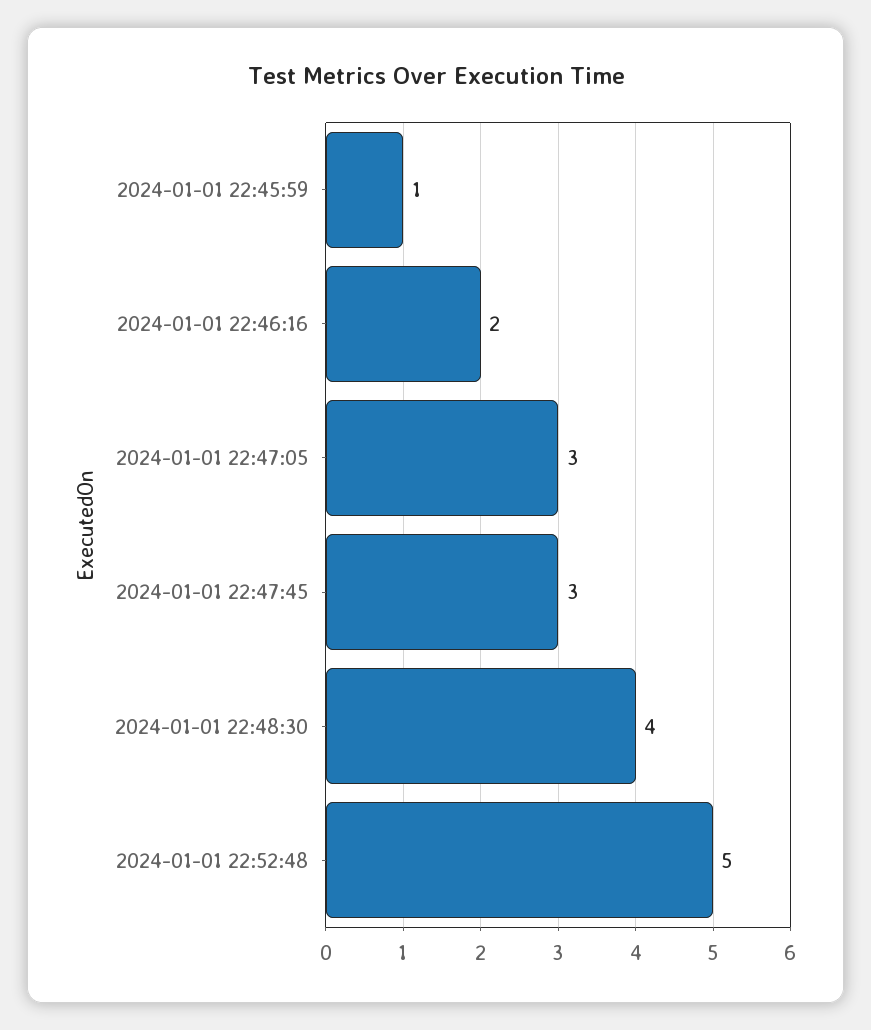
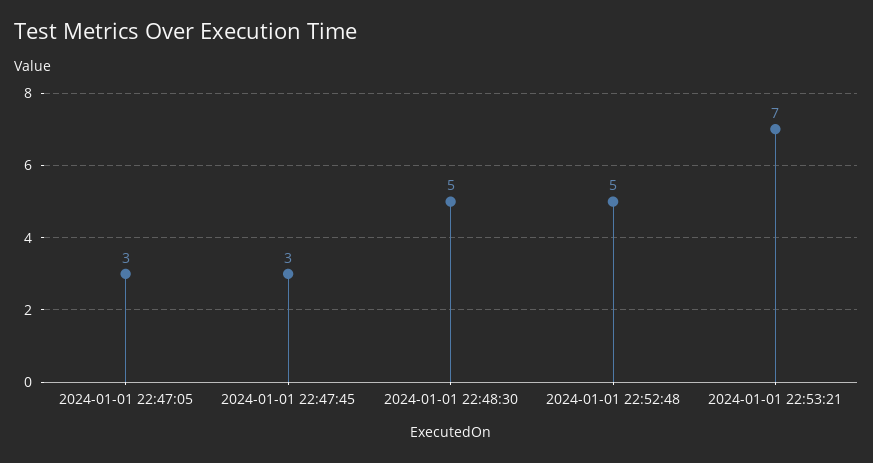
2024-01-01 22:45:59: 1 -> none
2024-01-01 22:46:16: 2 -> none
2024-01-01 22:48:30: 4 -> 5
2024-01-01 22:53:21: none -> 7

